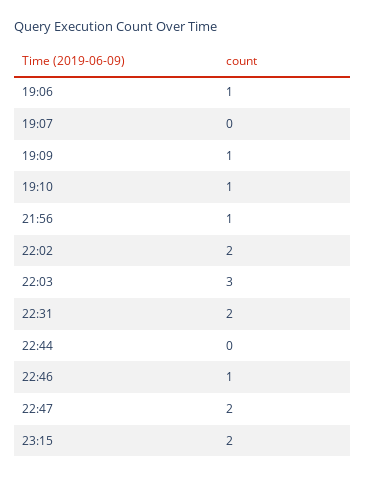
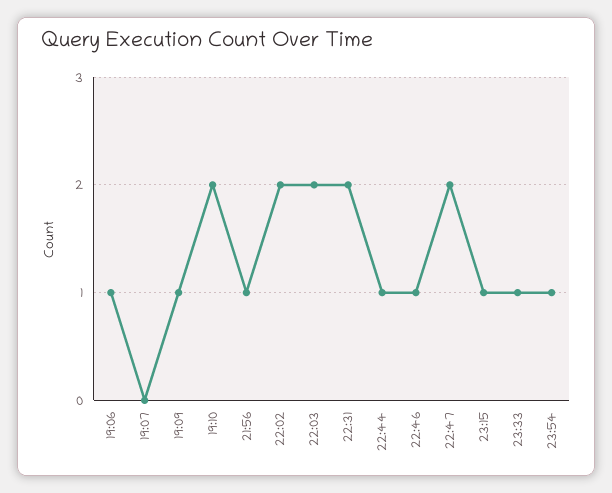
19:10: 1 -> 2
22:03: 3 -> 2
22:44: 0 -> 1
23:15: 2 -> 1
23:33: none -> 1
23:54: none -> 1

